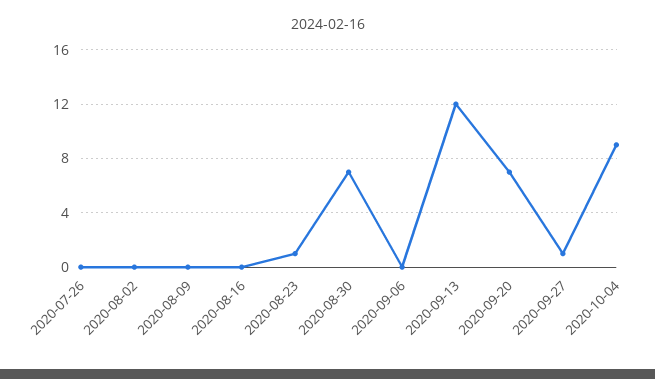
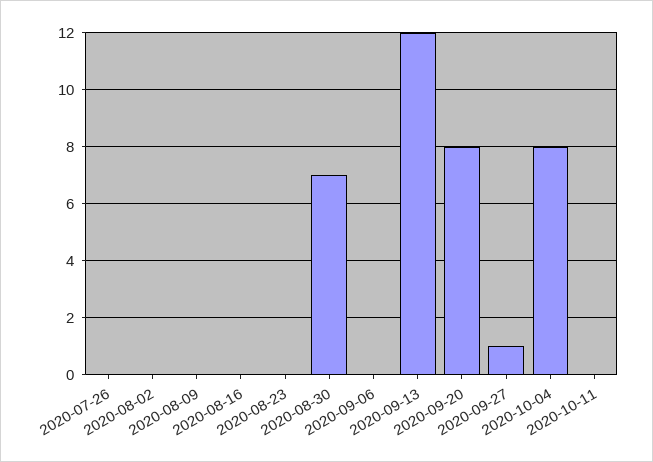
2020-08-23: 1 -> 0
2020-09-20: 7 -> 8
2020-10-04: 9 -> 8
2020-10-11: none -> 0

